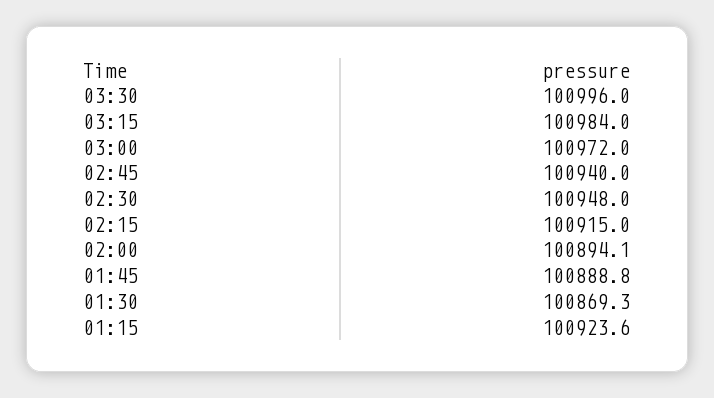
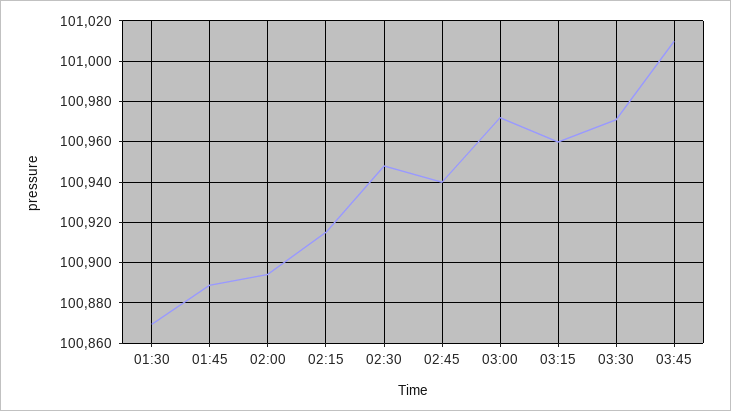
03:30: 100996 -> 100970
03:15: 100984 -> 100960
01:15: 100923.6 -> none
03:45: none -> 101010

